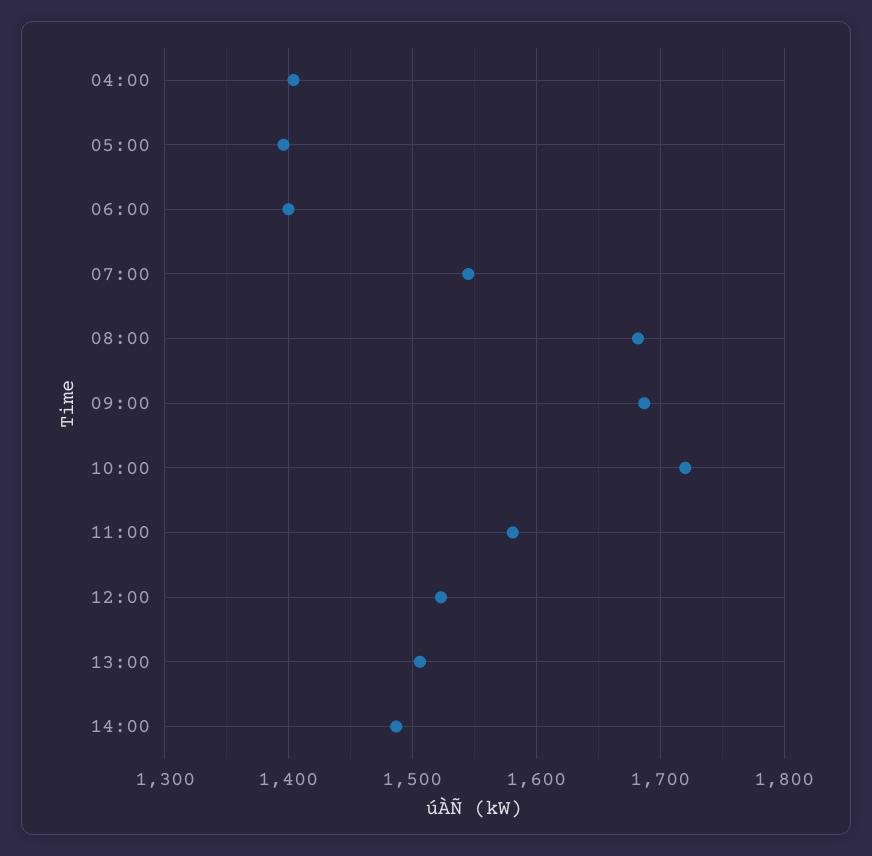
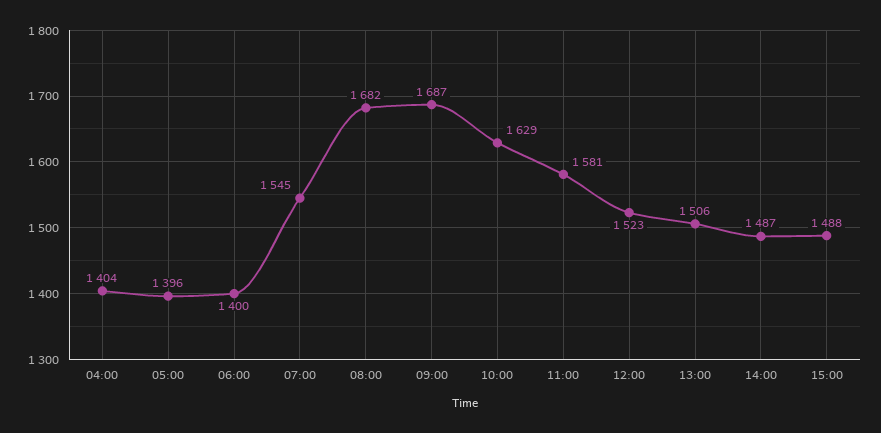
10:00: 1720 -> 1629
15:00: none -> 1488

